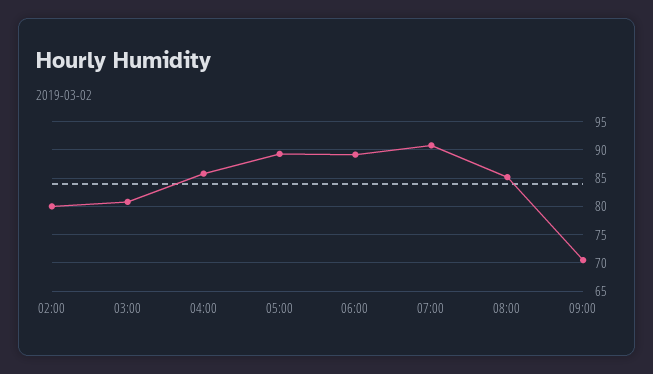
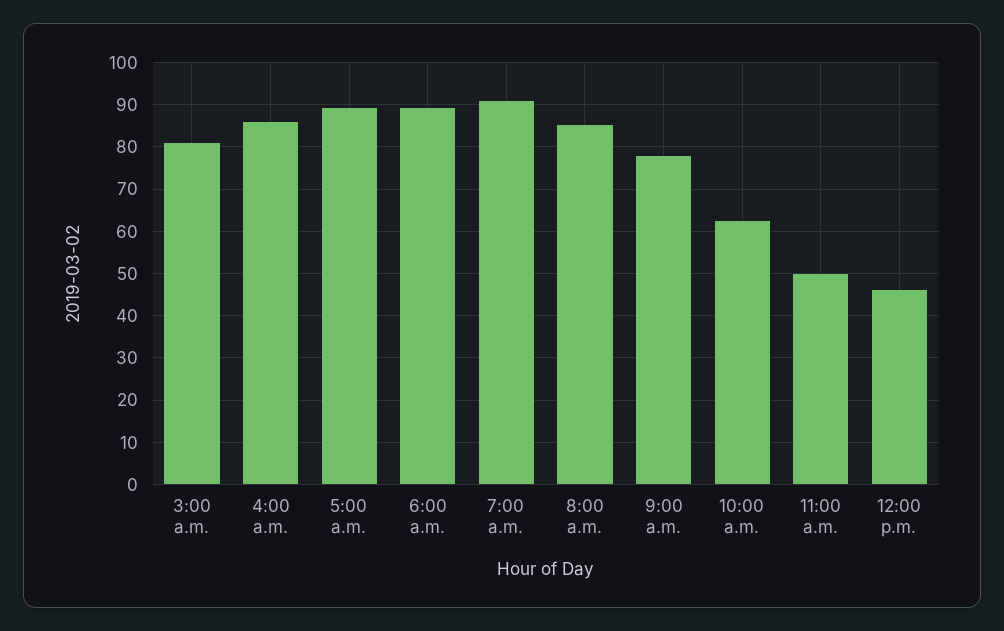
02:00: 80 -> none
09:00: 70 -> 78
10:00 a.m.: none -> 62
11:00 a.m.: none -> 50
12:00 p.m.: none -> 46

